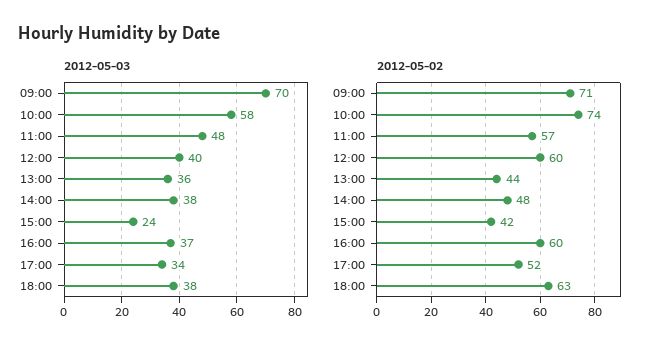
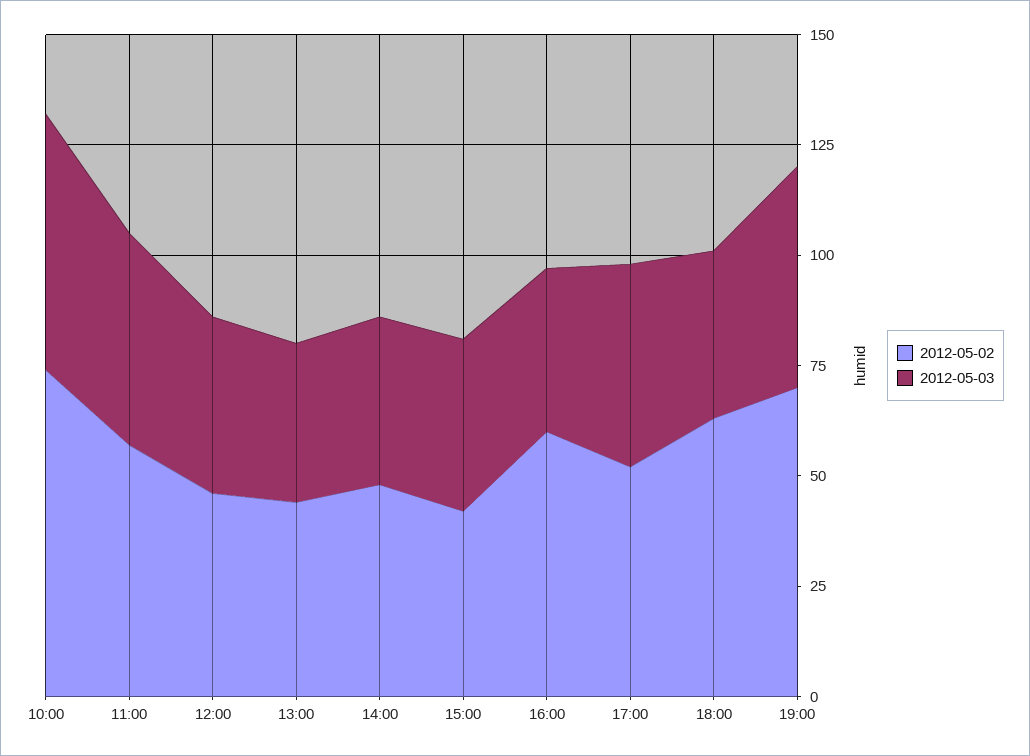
2012-05-03, 09:00: 70 -> none
2012-05-03, 15:00: 24 -> 40
2012-05-03, 17:00: 34 -> 45
2012-05-02, 09:00: 71 -> none
2012-05-02, 12:00: 60 -> 45
2012-05-02, 19:00: none -> 70
2012-05-03, 19:00: none -> 50

